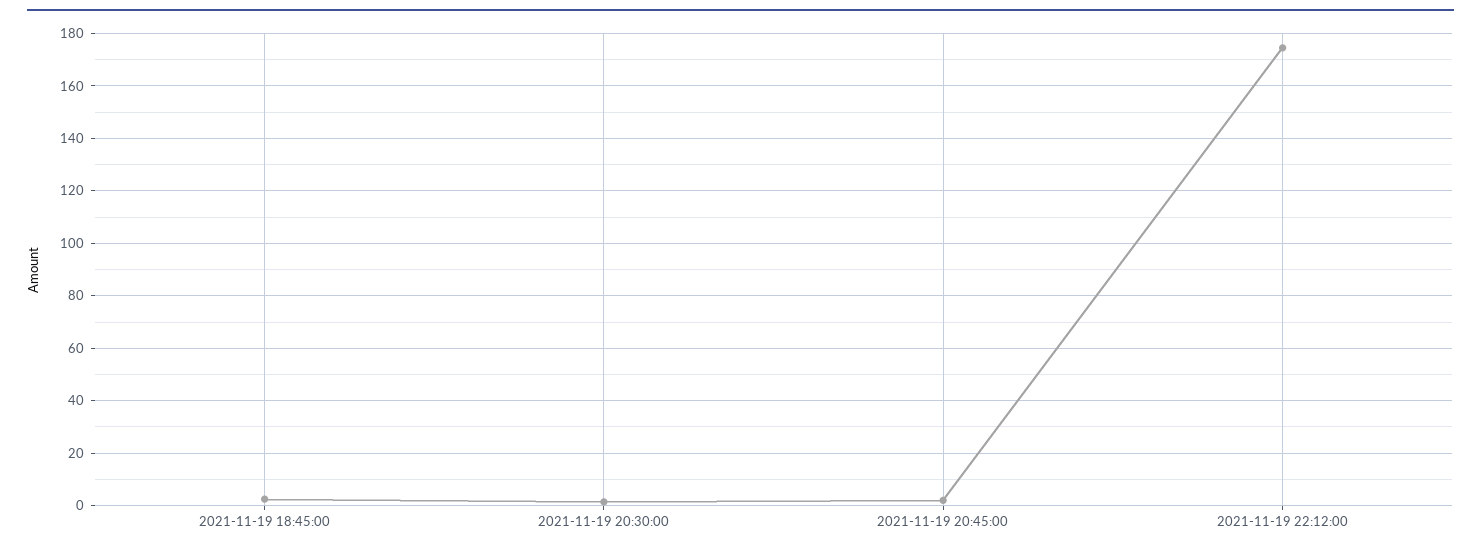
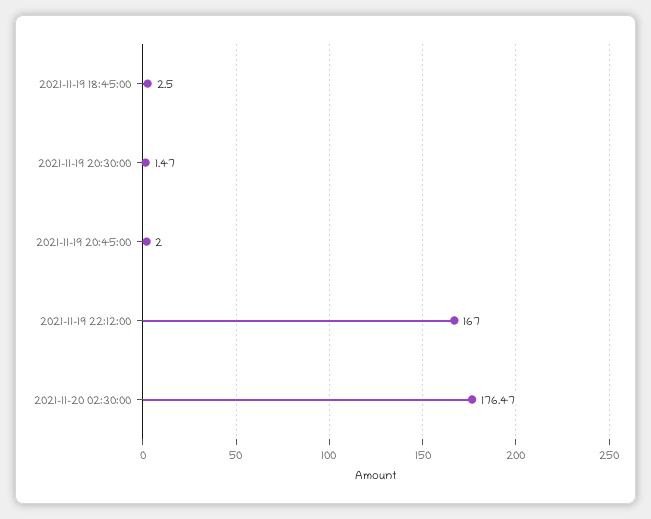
2021-11-19 22:12:00: 175 -> 167
2021-11-20 02:30:00: none -> 176.47

